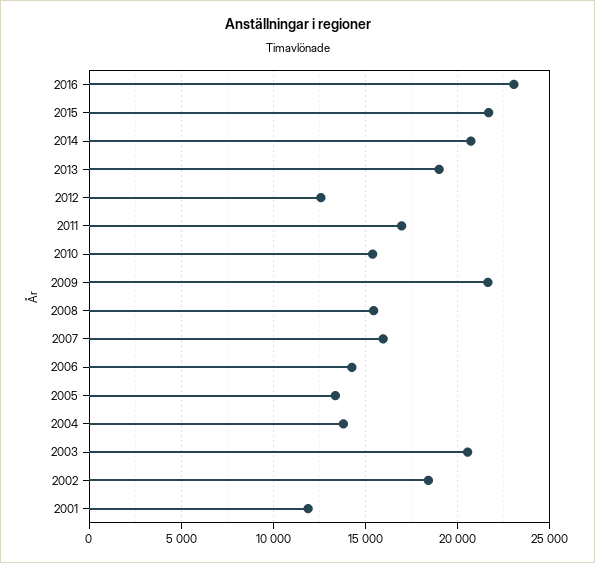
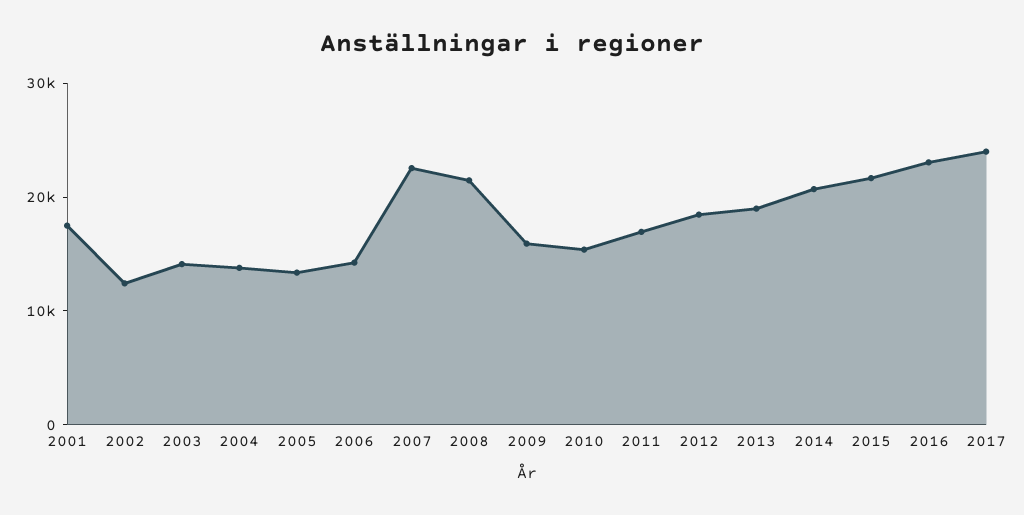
2012: 12500 -> 18000
2009: 21500 -> 16000
2008: 15500 -> 22000
2007: 16000 -> 22000
2003: 20500 -> 14000
2002: 18500 -> 12000
2001: 12000 -> 18000
2017: none -> 24000

